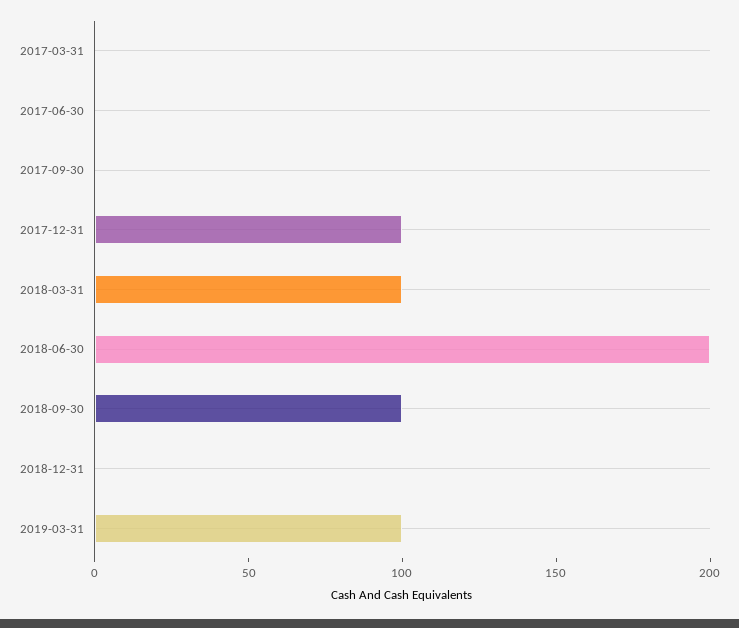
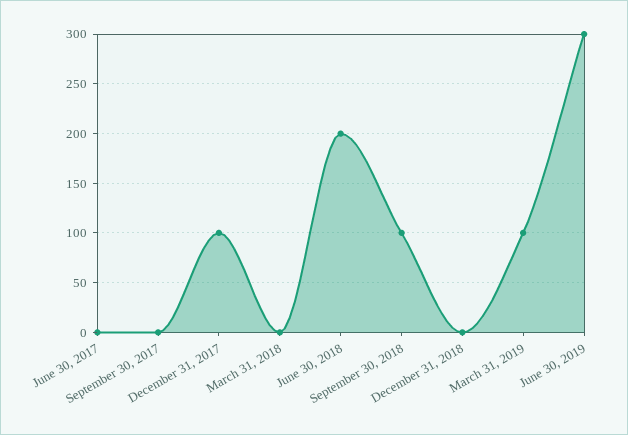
2017-03-31: 0 -> none
2018-03-31: 100 -> 0
June 30, 2019: none -> 300

